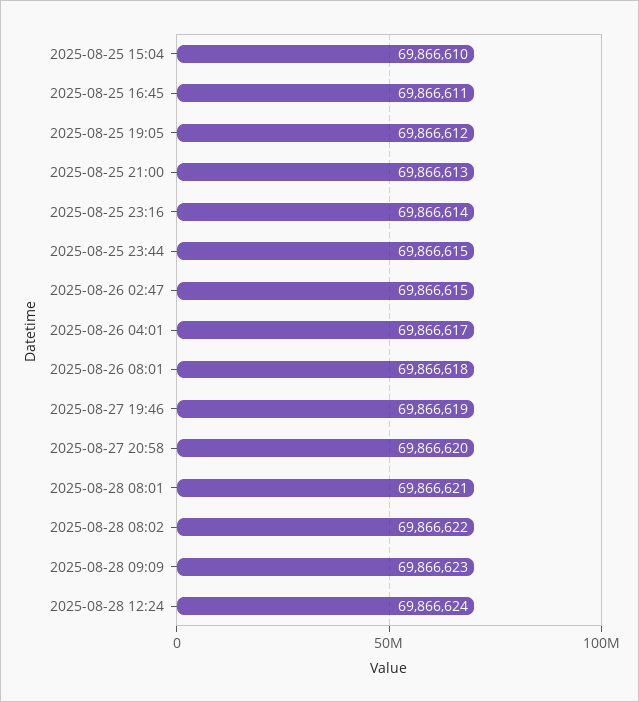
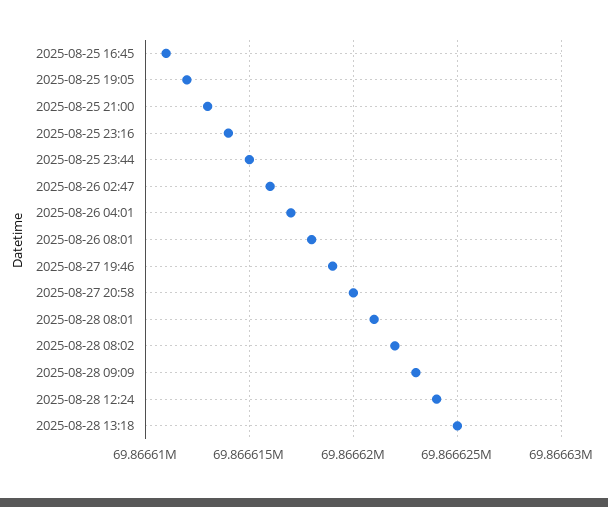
2025-08-25 15:04: 69866610 -> none
2025-08-26 02:47: 69866615 -> 69866616
2025-08-28 13:18: none -> 69866625

